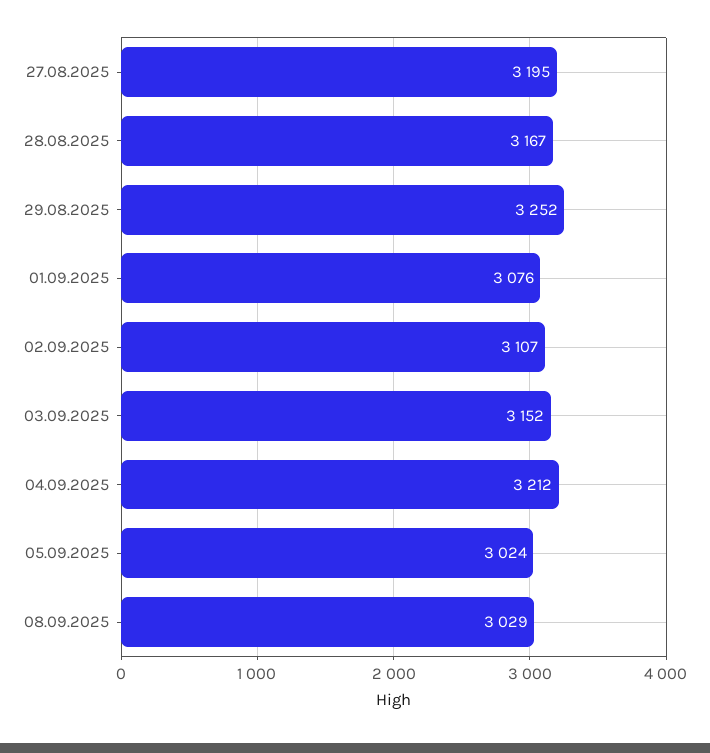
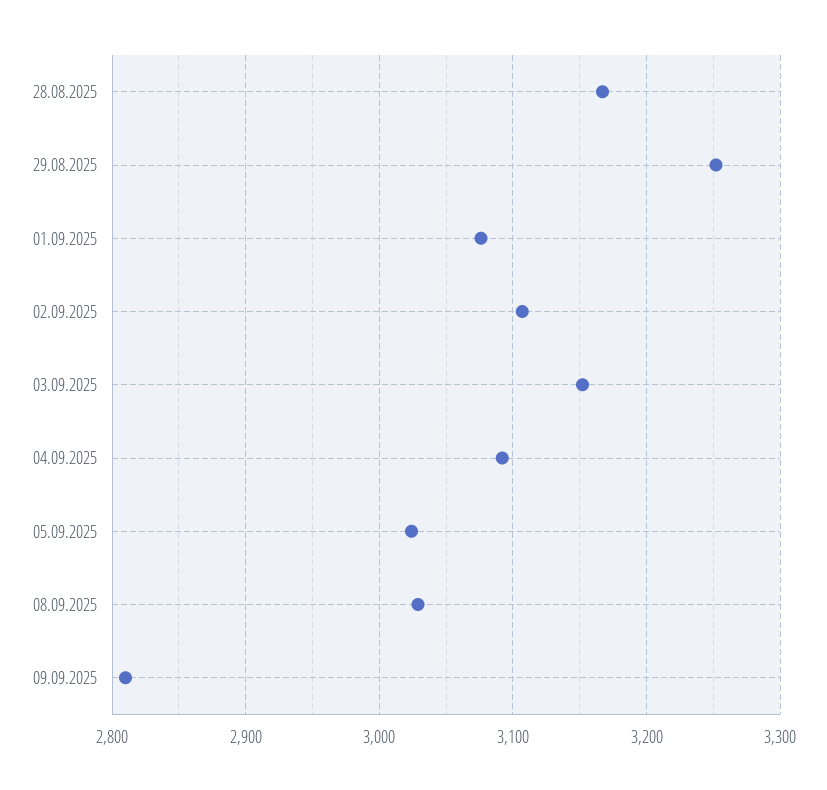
27.08.2025: 3195 -> none
04.09.2025: 3212 -> 3090
09.09.2025: none -> 2810

